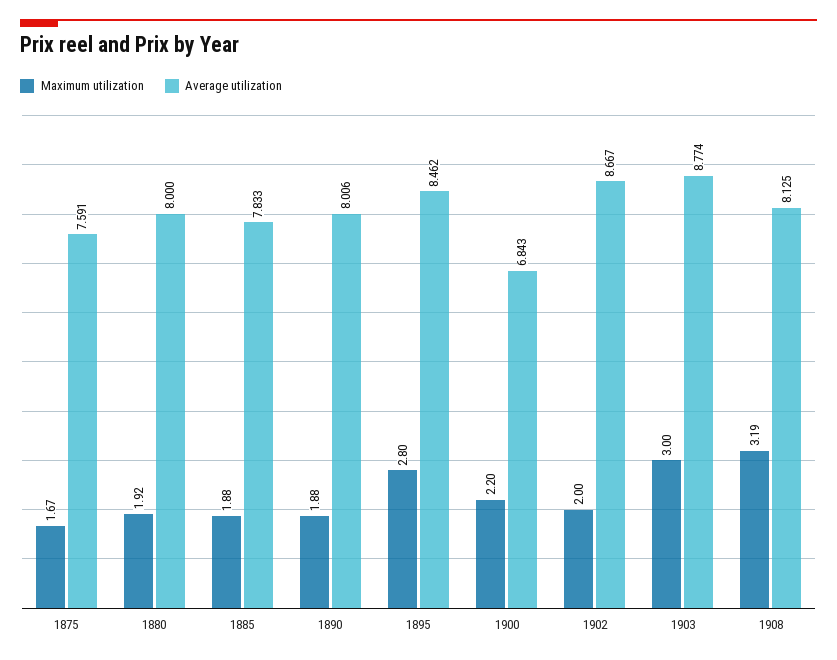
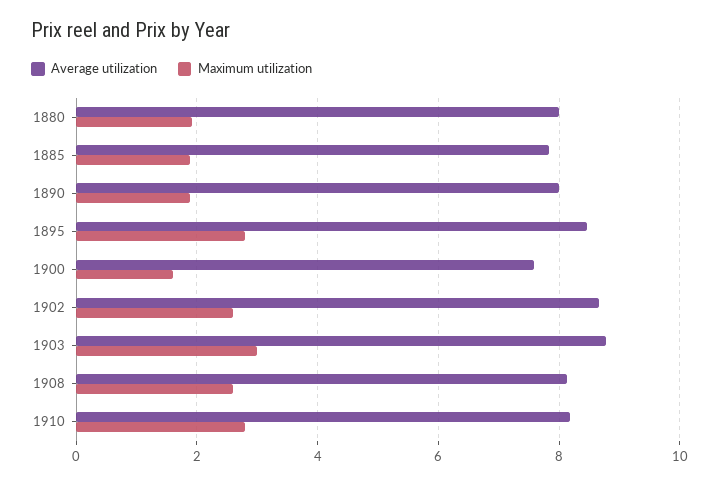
Maximum utilization, 1875: 1.67 -> none
Average utilization, 1875: 7.591 -> none
Maximum utilization, 1900: 2.2 -> 1.6
Average utilization, 1900: 6.843 -> 7.6
Maximum utilization, 1902: 2 -> 2.6
Maximum utilization, 1908: 3.19 -> 2.6
Average utilization, 1910: none -> 8.2
Maximum utilization, 1910: none -> 2.8

